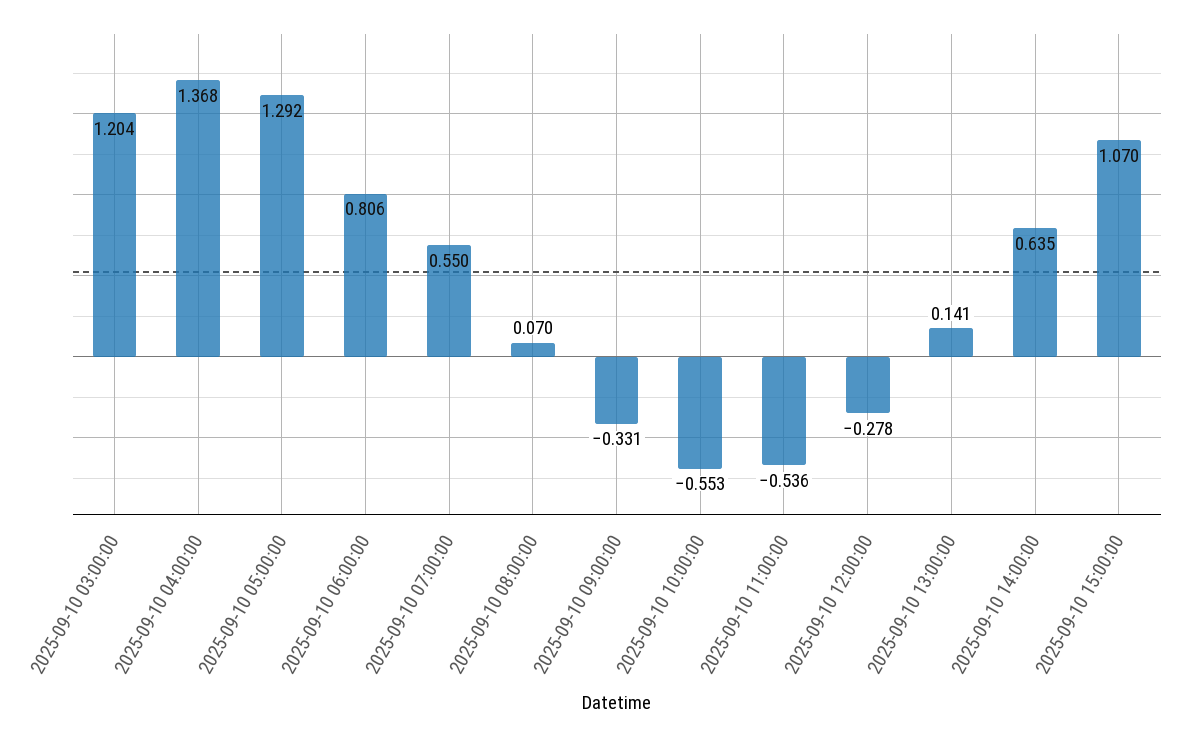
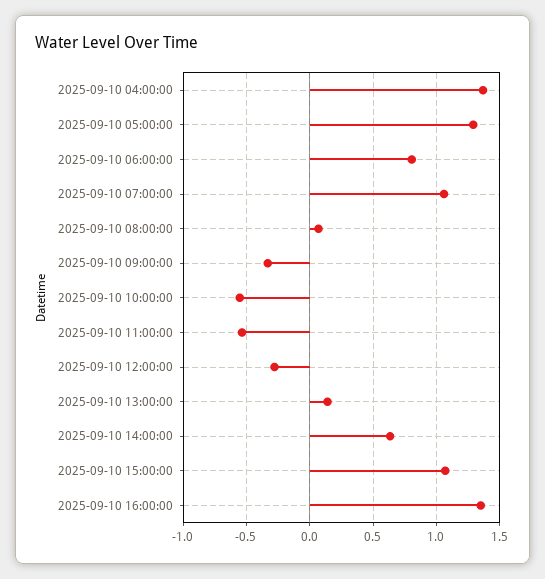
2025-09-10 03:00:00: 1.204 -> none
2025-09-10 07:00:00: 0.55 -> 1.05
2025-09-10 16:00:00: none -> 1.35

